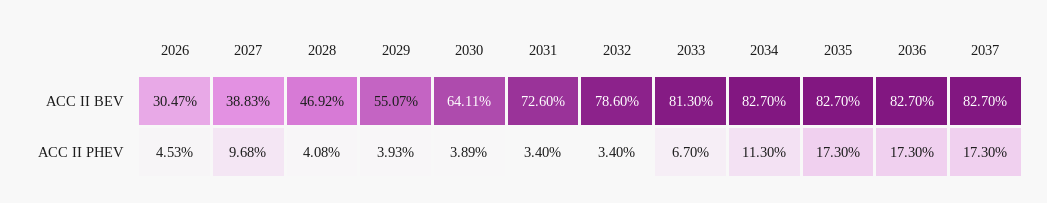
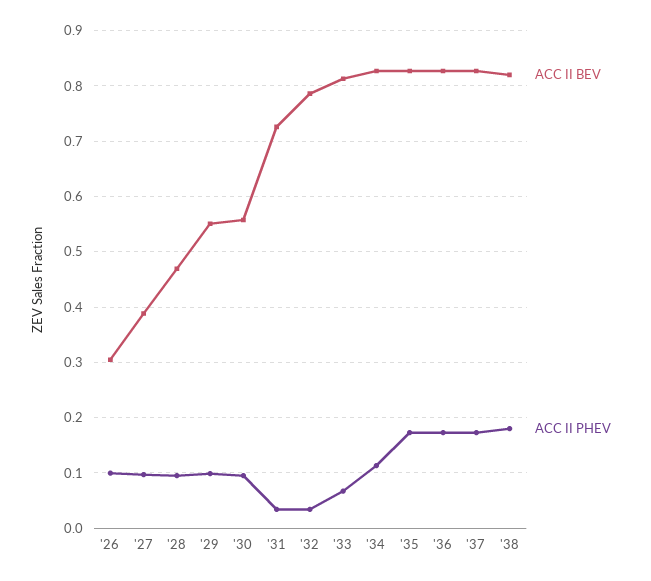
ACC II BEV, 2030: 0.6411 -> 0.56
ACC II PHEV, 2026: 0.0453 -> 0.1
ACC II PHEV, 2028: 0.0408 -> 0.1
ACC II PHEV, 2029: 0.0393 -> 0.1
ACC II PHEV, 2030: 0.0389 -> 0.1
ACC II BEV, '38: none -> 0.82
ACC II PHEV, '38: none -> 0.18

